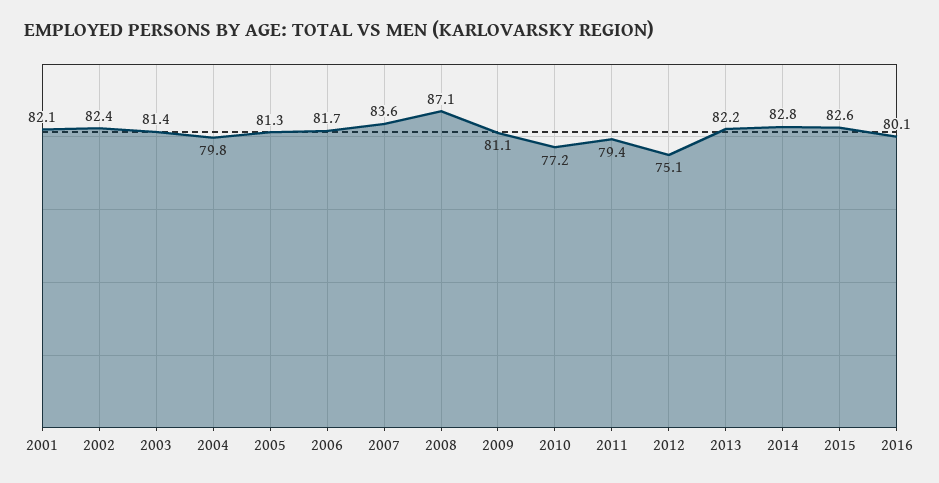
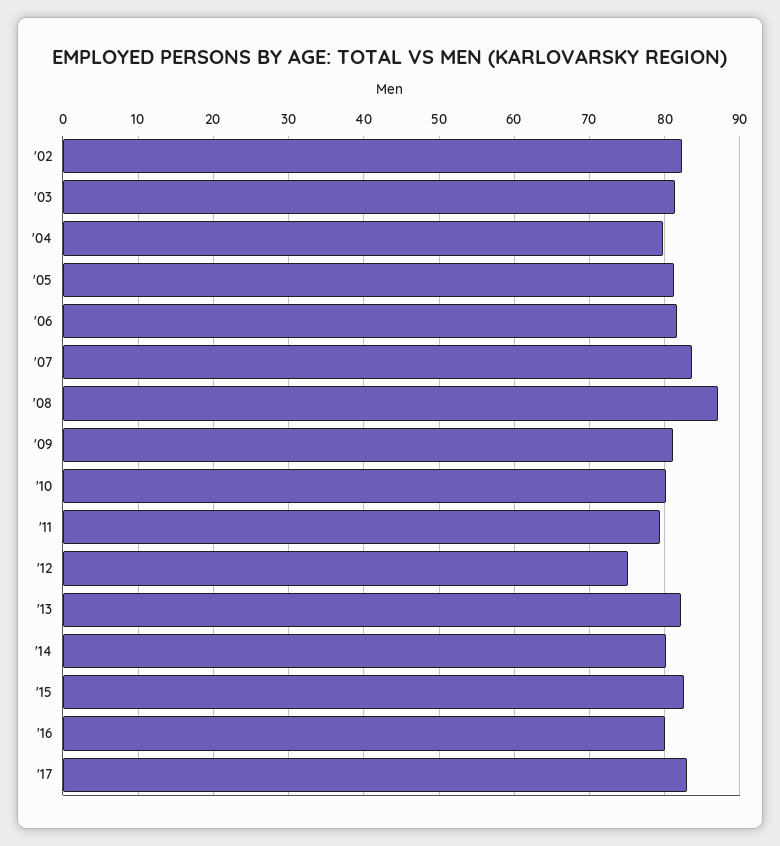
2001: 82.1 -> none
2010: 77.2 -> 80
2014: 82.8 -> 80
'17: none -> 83

